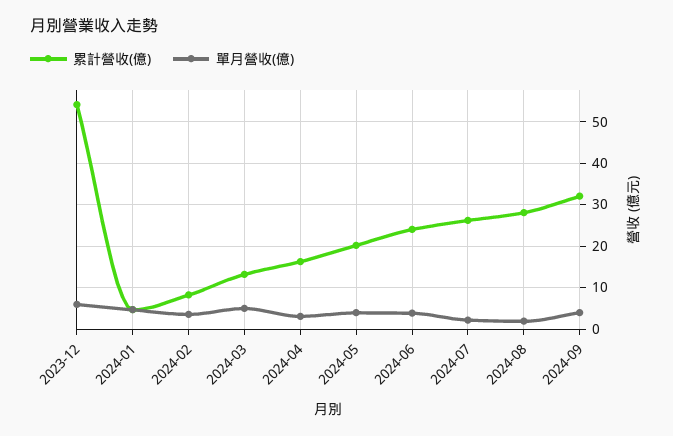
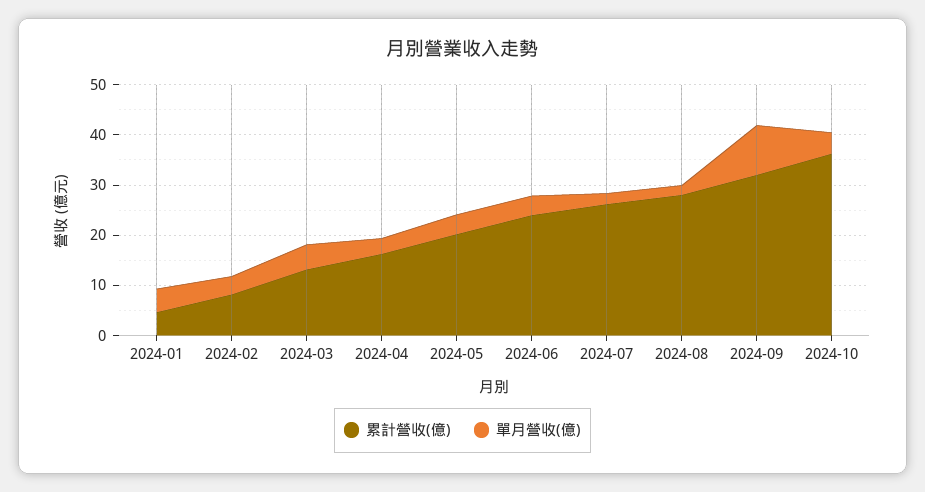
累計營收(億), 2023-12: 54 -> none
單月營收(億), 2023-12: 6 -> none
單月營收(億), 2024-09: 4 -> 10
累計營收(億), 2024-10: none -> 36
單月營收(億), 2024-10: none -> 4

